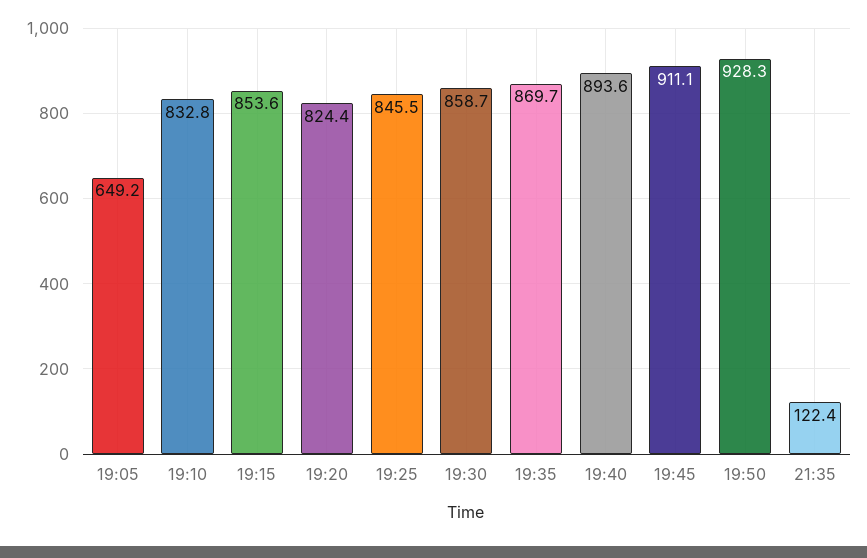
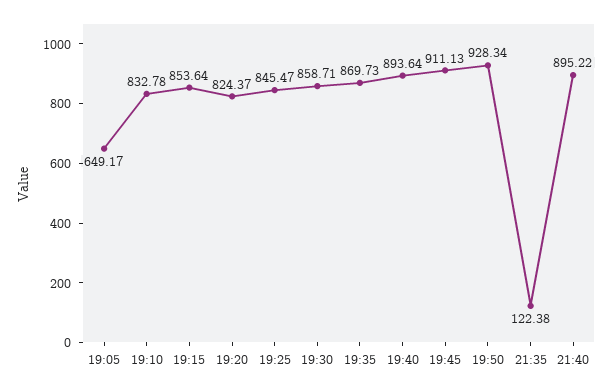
21:40: none -> 895.22

